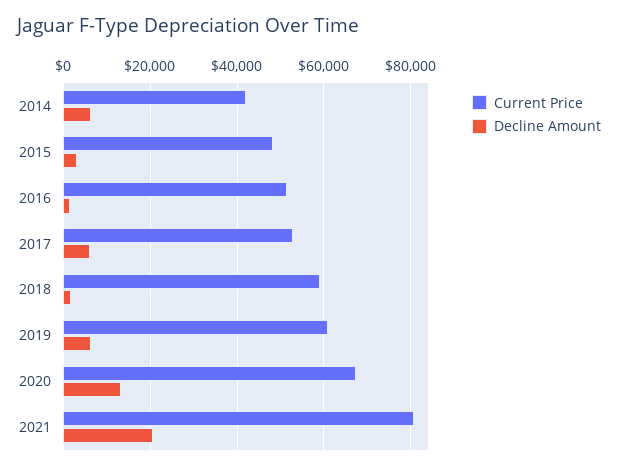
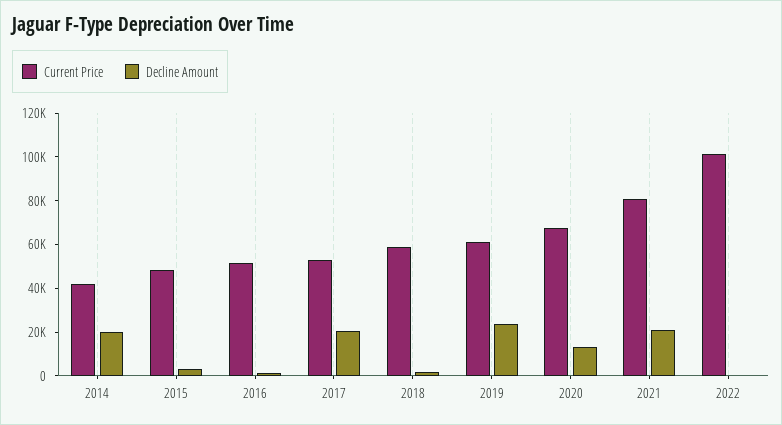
Decline Amount, 2014: 6000 -> 20000
Decline Amount, 2017: 6000 -> 20000
Decline Amount, 2019: 6000 -> 25000
Current Price, 2022: none -> 100000
Decline Amount, 2022: none -> 0

